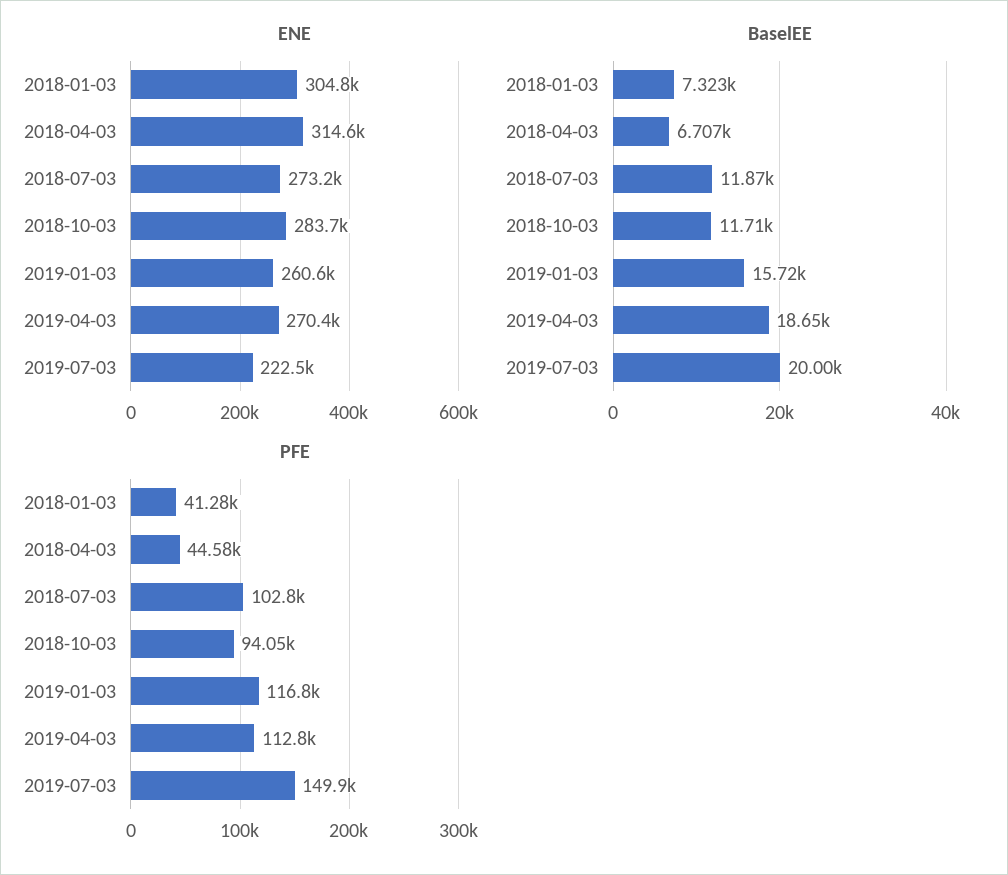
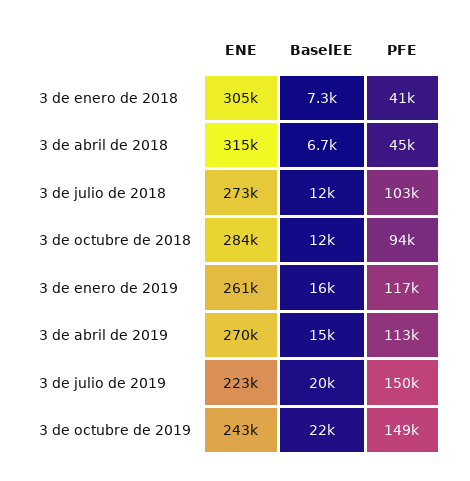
BaselEE, 2019-04-03: 18650 -> 15000
ENE, 3 de octubre de 2019: none -> 243000
BaselEE, 3 de octubre de 2019: none -> 22000
PFE, 3 de octubre de 2019: none -> 149000

